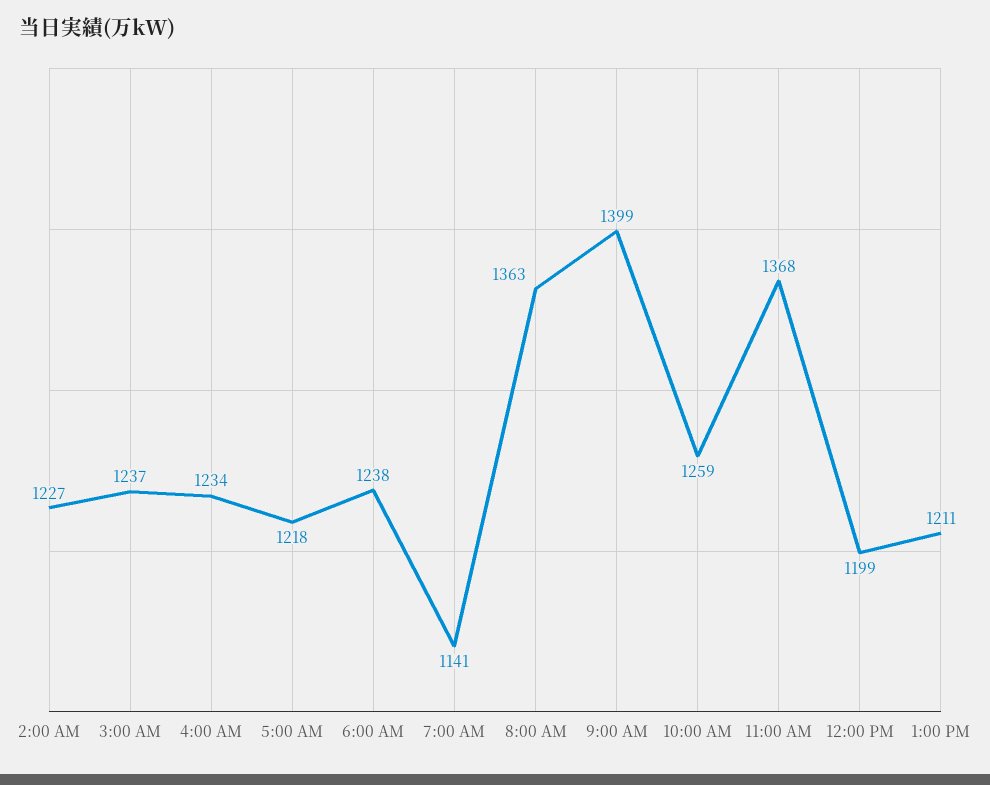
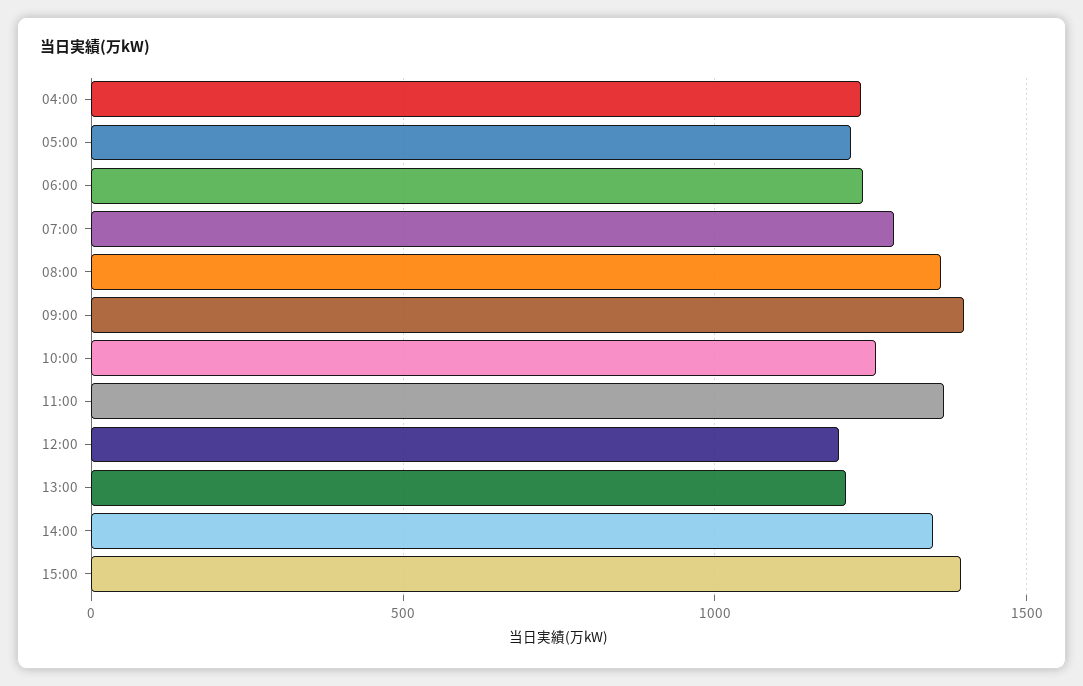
2:00 AM: 1227 -> none
3:00 AM: 1237 -> none
7:00 AM: 1141 -> 1300
14:00: none -> 1350
15:00: none -> 1400

